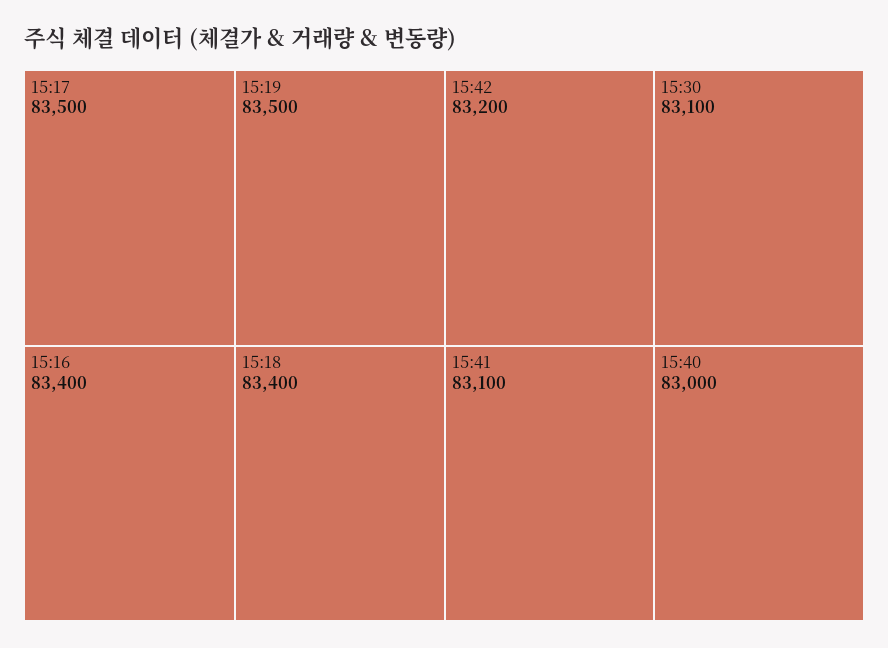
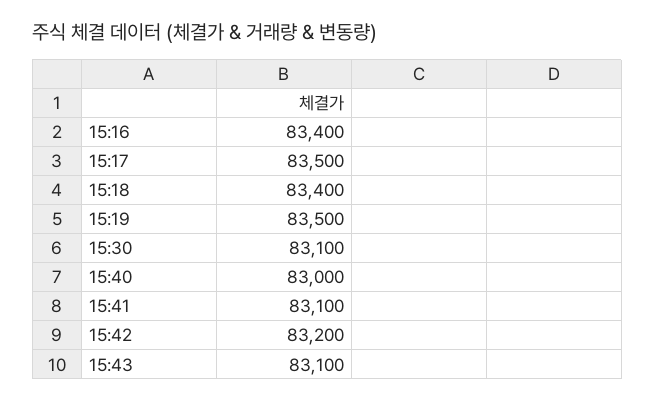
15:43: none -> 83100

